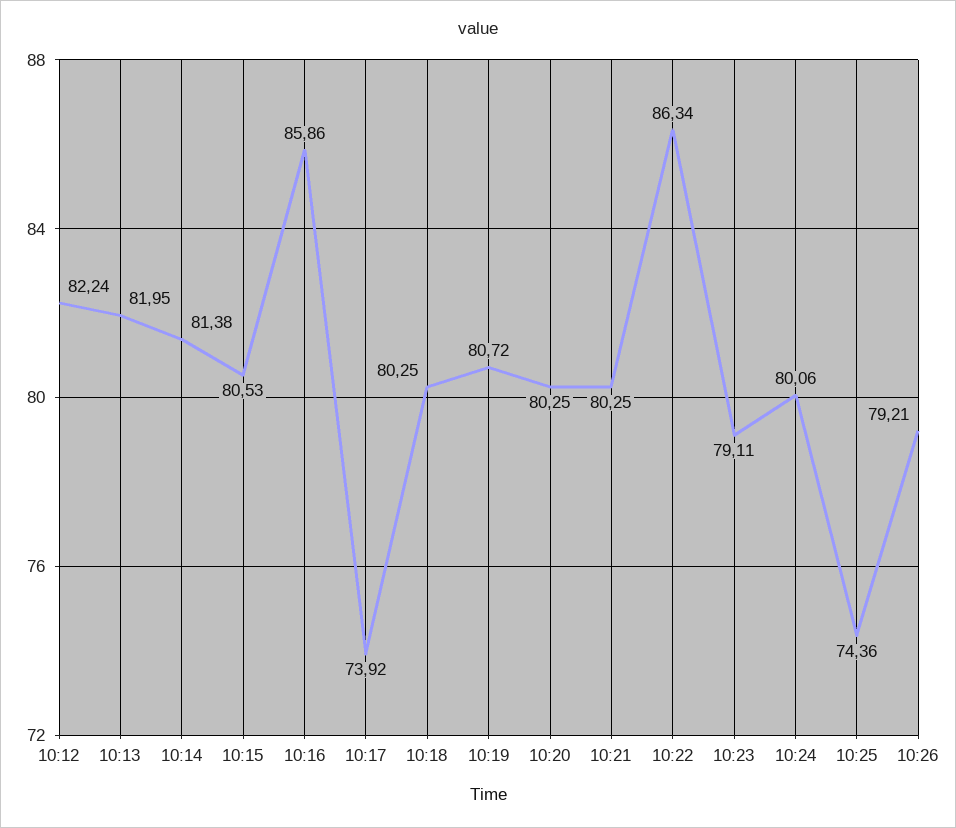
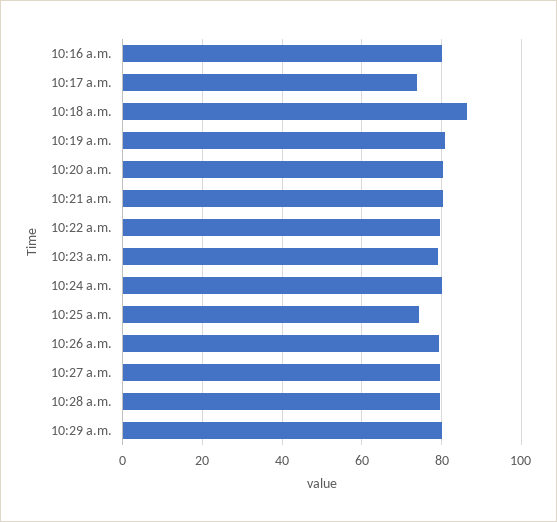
10:12: 82.24 -> none
10:13: 81.95 -> none
10:14: 81.38 -> none
10:15: 80.53 -> none
10:16: 85.86 -> 80
10:18: 80.25 -> 86
10:22: 86.34 -> 80
10:27 a.m.: none -> 80
10:28 a.m.: none -> 80
10:29 a.m.: none -> 80

